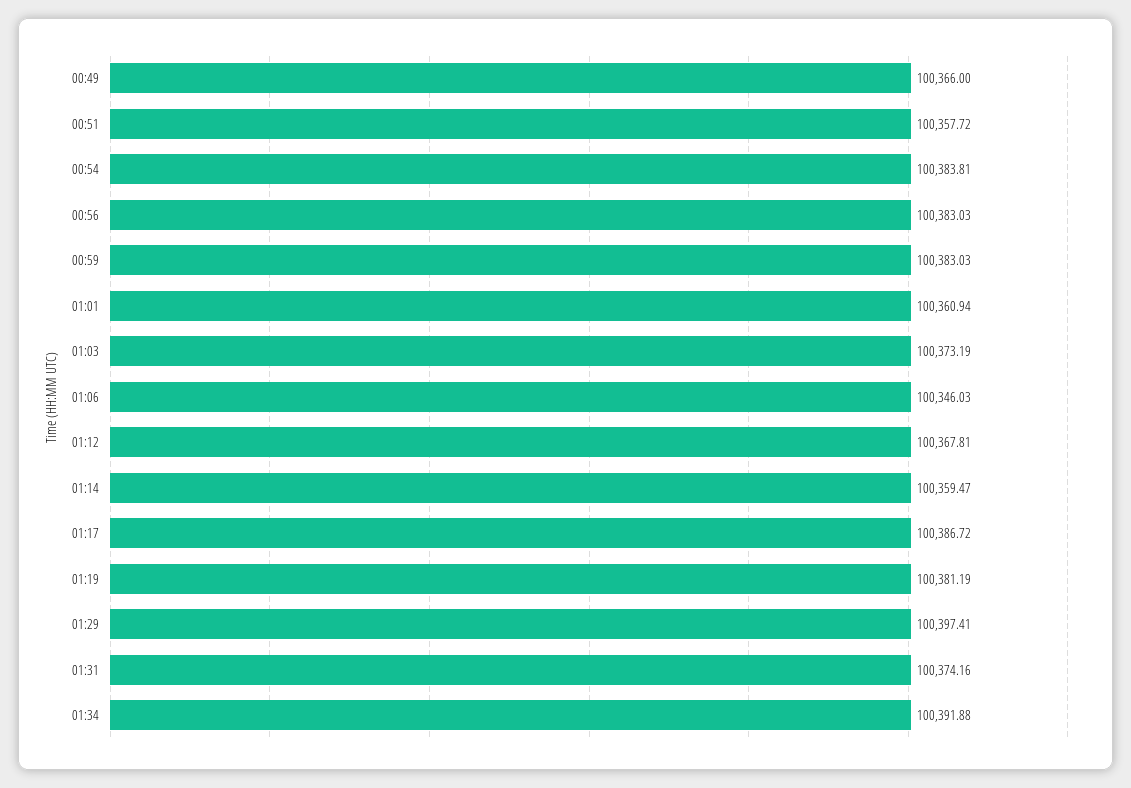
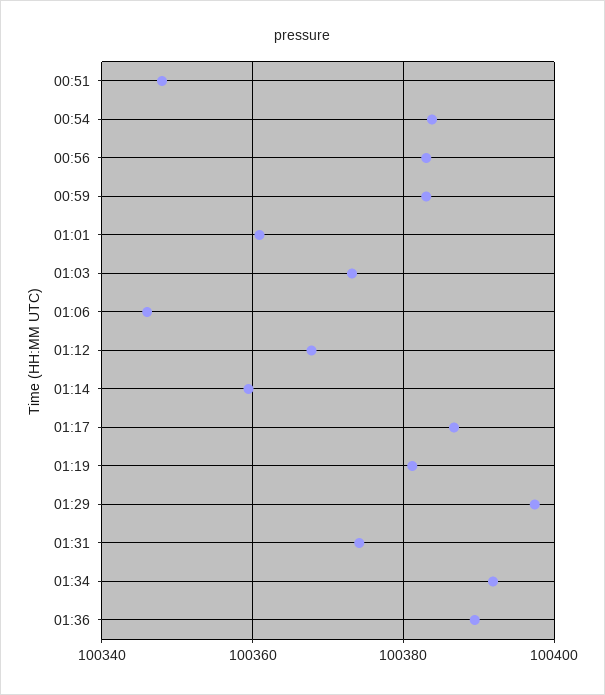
00:49: 100366 -> none
00:51: 100357.72 -> 100348
01:36: none -> 100390

